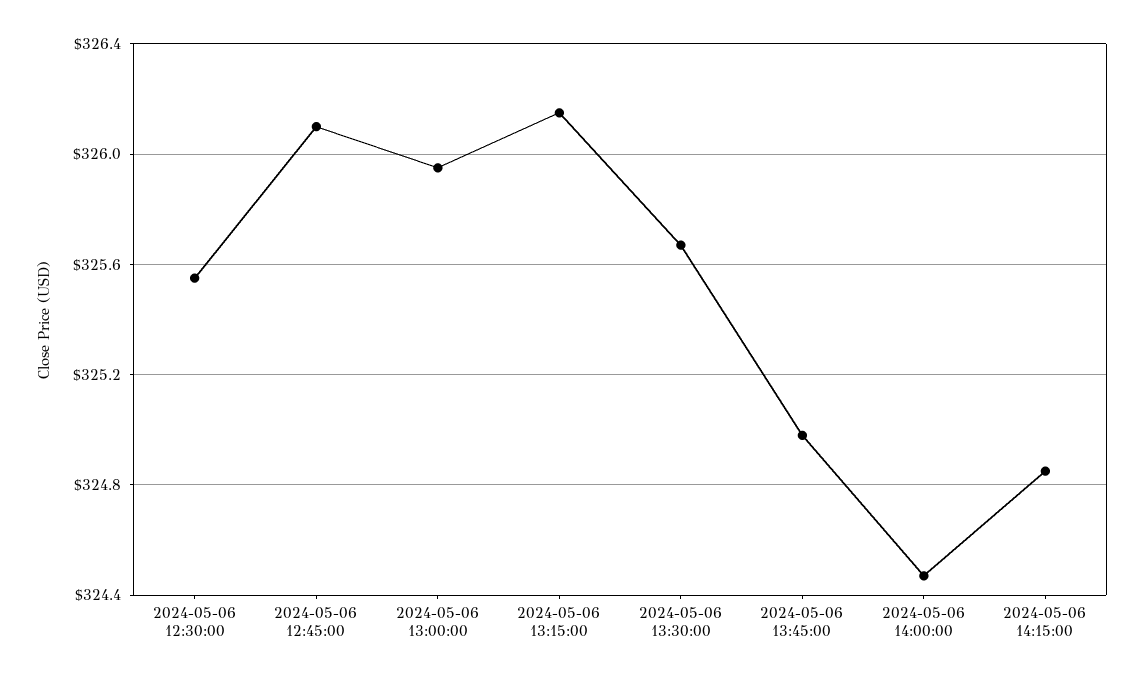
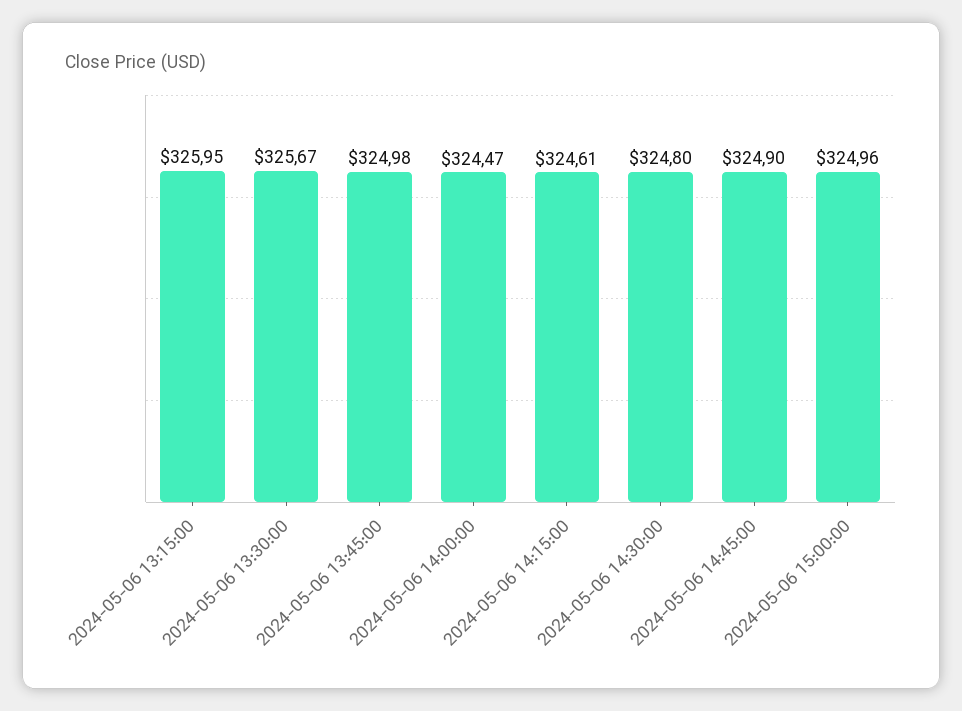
2024-05-06 12:30:00: 325.55 -> none
2024-05-06 12:45:00: 326.1 -> none
2024-05-06 13:00:00: 325.95 -> none
2024-05-06 13:15:00: 326.15 -> 325.95
2024-05-06 14:15:00: 324.85 -> 324.61
2024-05-06 14:30:00: none -> 324.8
2024-05-06 14:45:00: none -> 324.9
2024-05-06 15:00:00: none -> 324.96

